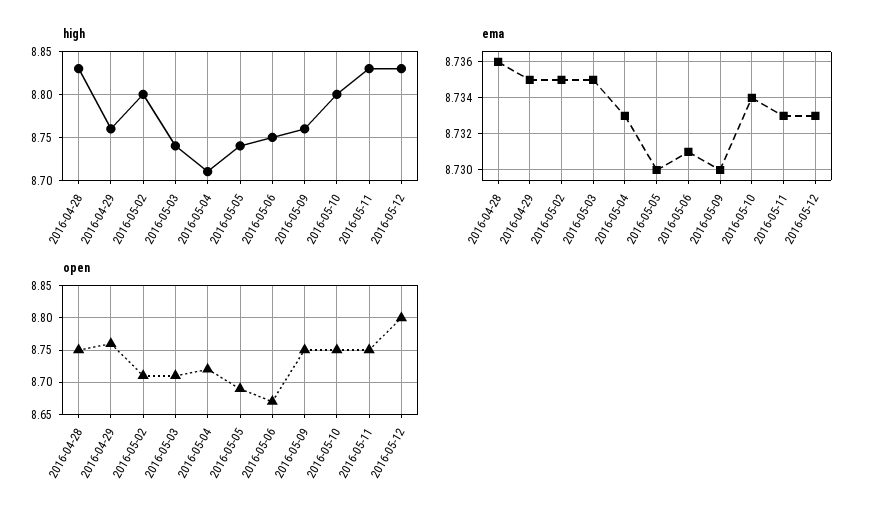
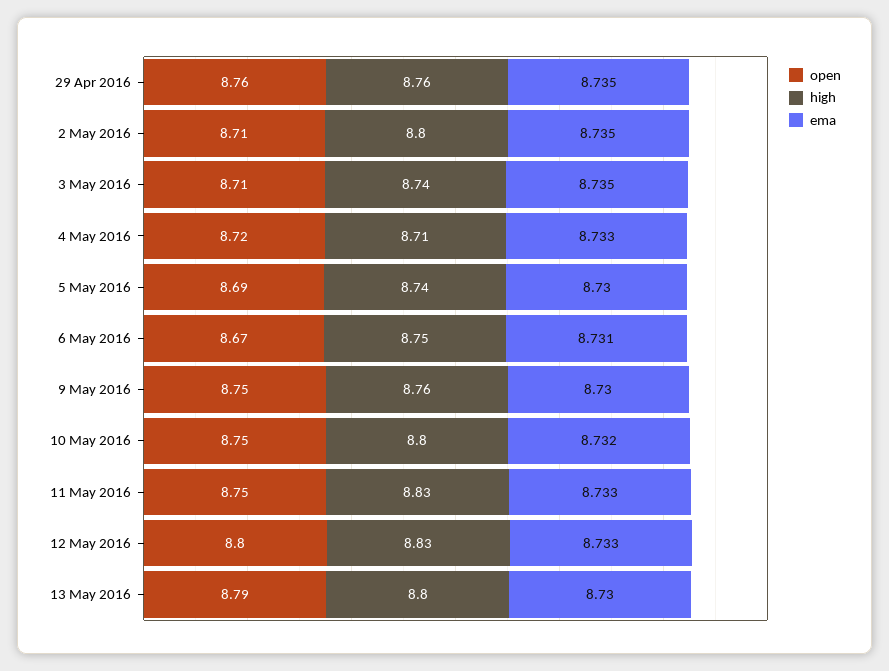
high, 2016-04-28: 8.83 -> none
ema, 2016-04-28: 8.736 -> none
ema, 2016-05-10: 8.734 -> 8.732
open, 2016-04-28: 8.75 -> none
open, 13 May 2016: none -> 8.79
high, 13 May 2016: none -> 8.8
ema, 13 May 2016: none -> 8.73

